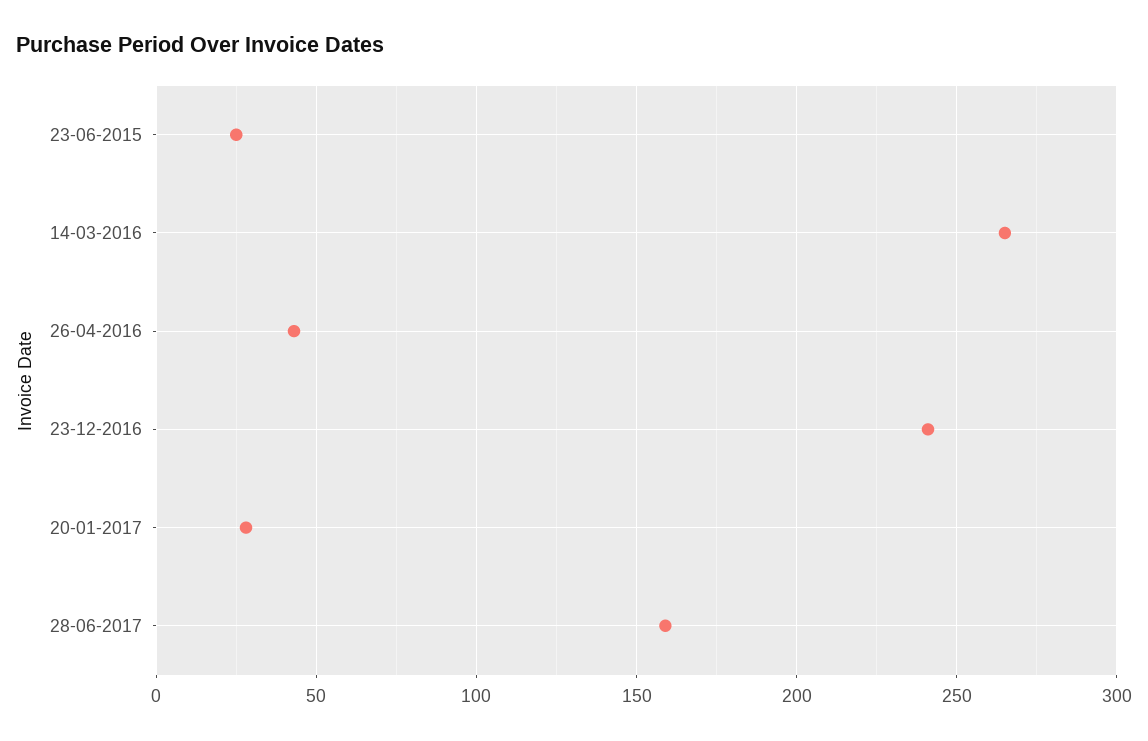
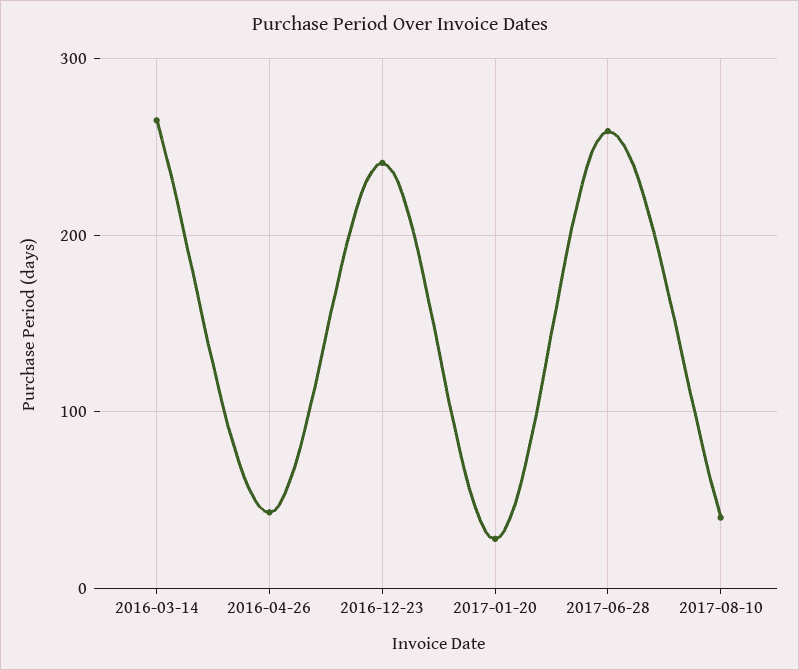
23-06-2015: 25 -> none
28-06-2017: 160 -> 260
2017-08-10: none -> 40

